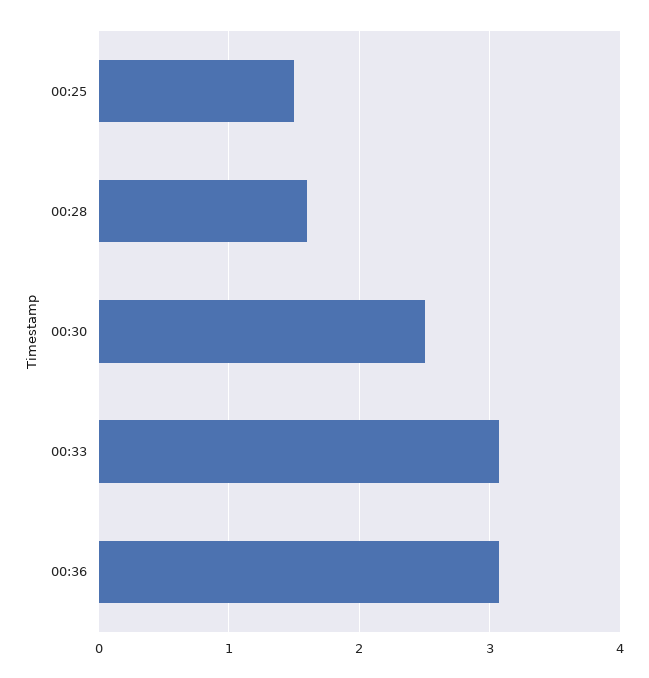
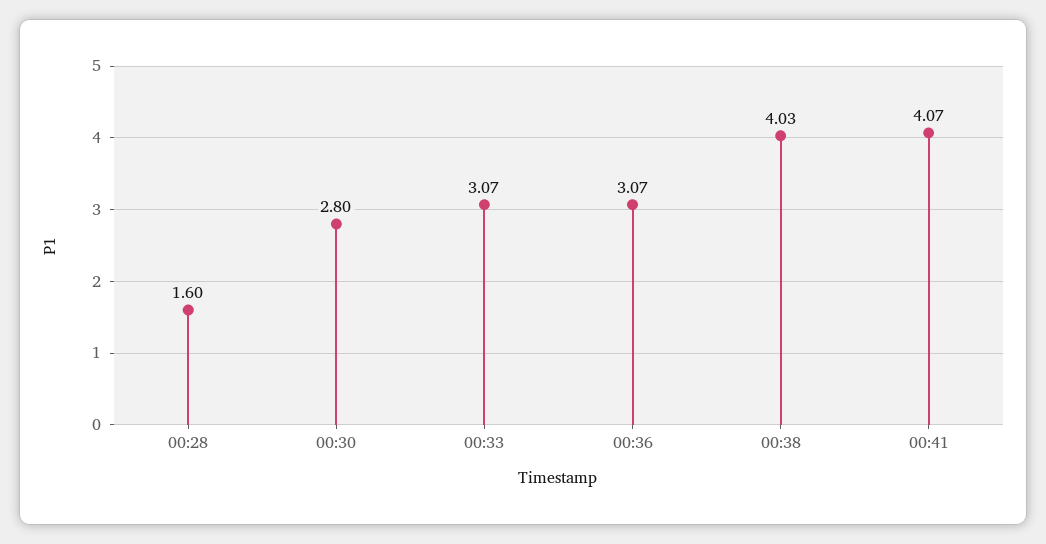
00:25: 1.5 -> none
00:30: 2.5 -> 2.8
00:38: none -> 4.03
00:41: none -> 4.07

